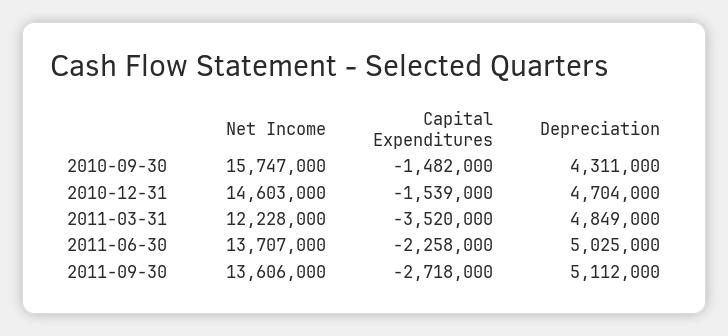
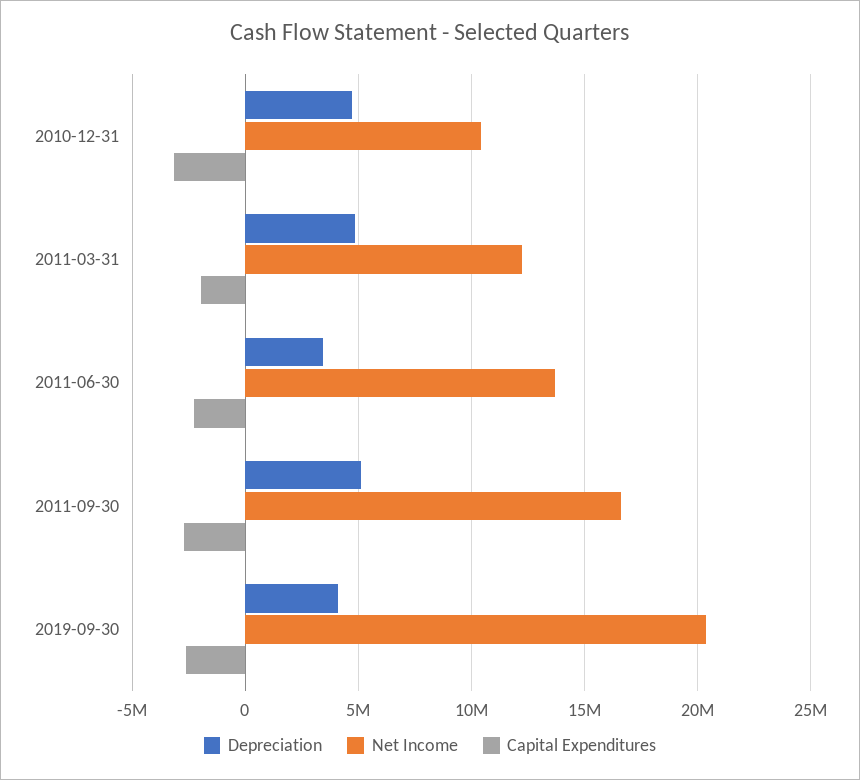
Net Income, 2010-09-30: 15747000 -> none
Capital Expenditures, 2010-09-30: -1482000 -> none
Depreciation, 2010-09-30: 4311000 -> none
Net Income, 2010-12-31: 14603000 -> 10500000
Capital Expenditures, 2010-12-31: -1539000 -> -3000000
Capital Expenditures, 2011-03-31: -3520000 -> -2000000
Depreciation, 2011-06-30: 5025000 -> 3500000
Net Income, 2011-09-30: 13606000 -> 16500000
Depreciation, 2019-09-30: none -> 4000000
Net Income, 2019-09-30: none -> 20500000
Capital Expenditures, 2019-09-30: none -> -2500000

